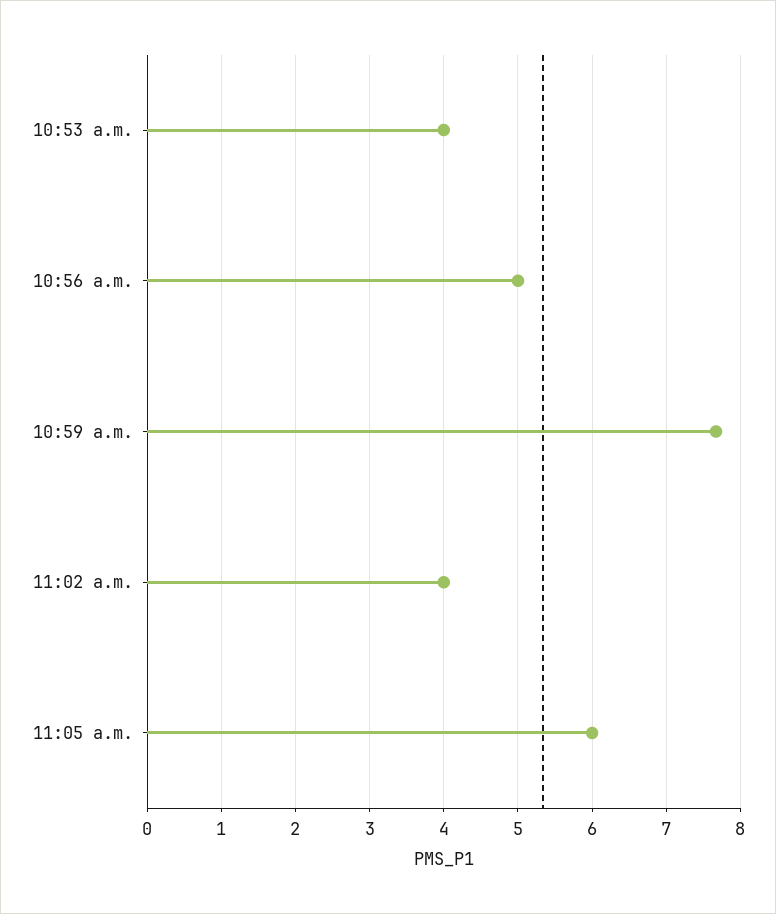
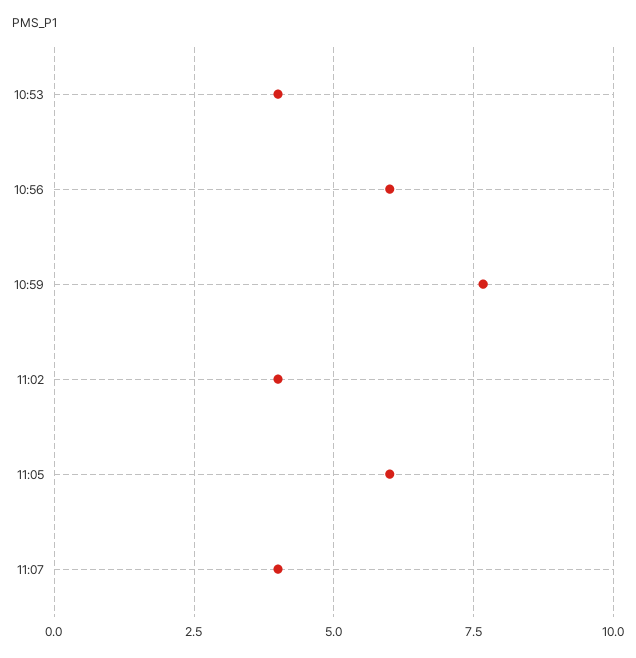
10:56 a.m.: 5 -> 6
11:07: none -> 4

